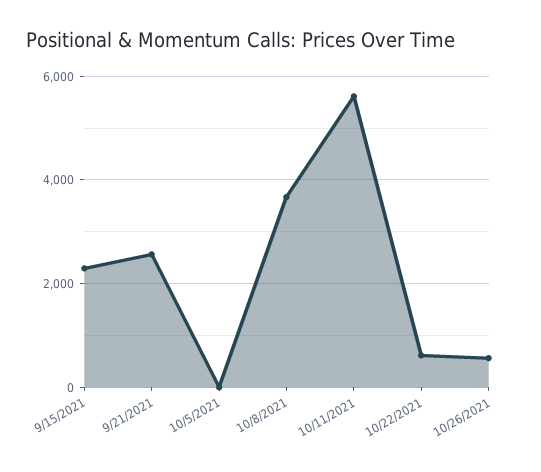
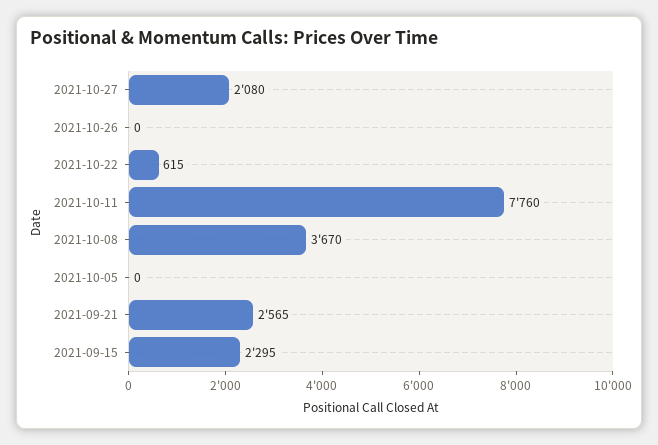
10/11/2021: 5600 -> 7760
10/26/2021: 600 -> 0
2021-10-27: none -> 2080

